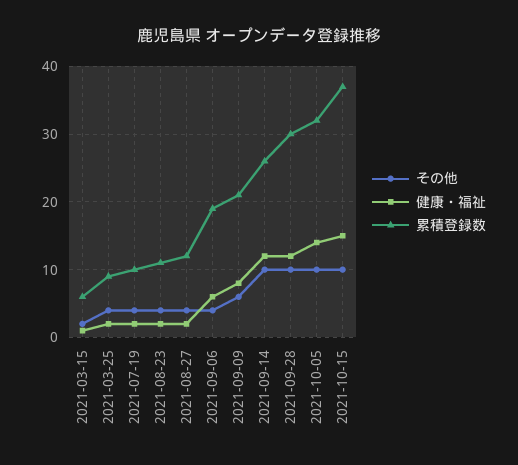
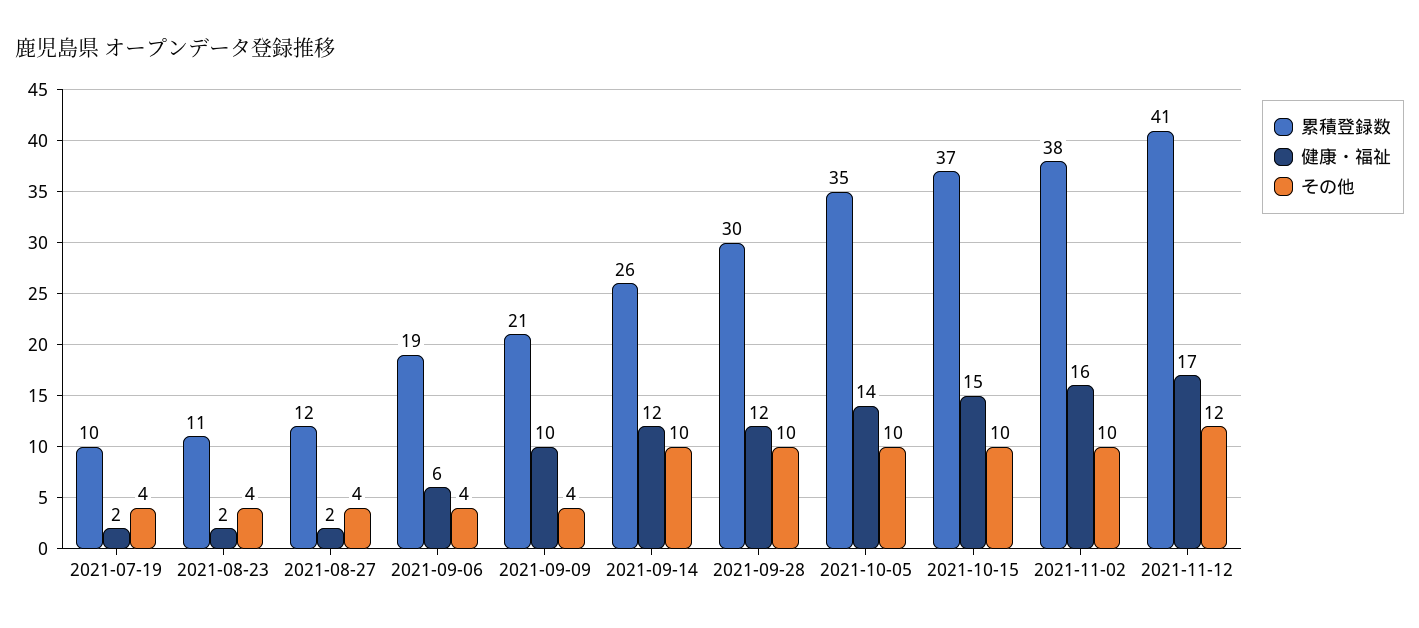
その他, 2021-03-15: 2 -> none
健康・福祉, 2021-03-15: 1 -> none
累積登録数, 2021-03-15: 6 -> none
その他, 2021-03-25: 4 -> none
健康・福祉, 2021-03-25: 2 -> none
累積登録数, 2021-03-25: 9 -> none
その他, 2021-09-09: 6 -> 4
健康・福祉, 2021-09-09: 8 -> 10
累積登録数, 2021-10-05: 32 -> 35
累積登録数, 2021-11-02: none -> 38
健康・福祉, 2021-11-02: none -> 16
その他, 2021-11-02: none -> 10
累積登録数, 2021-11-12: none -> 41
健康・福祉, 2021-11-12: none -> 17
その他, 2021-11-12: none -> 12

